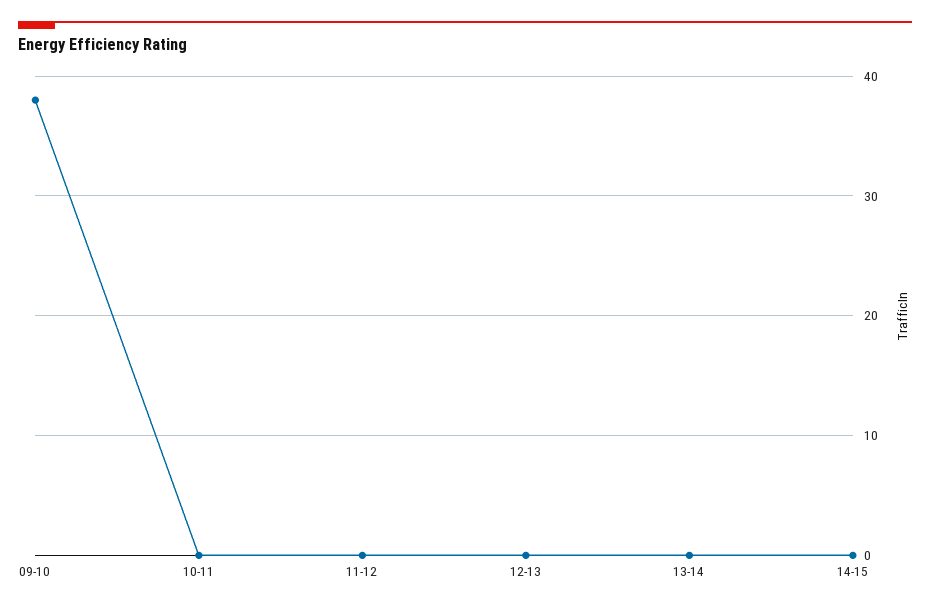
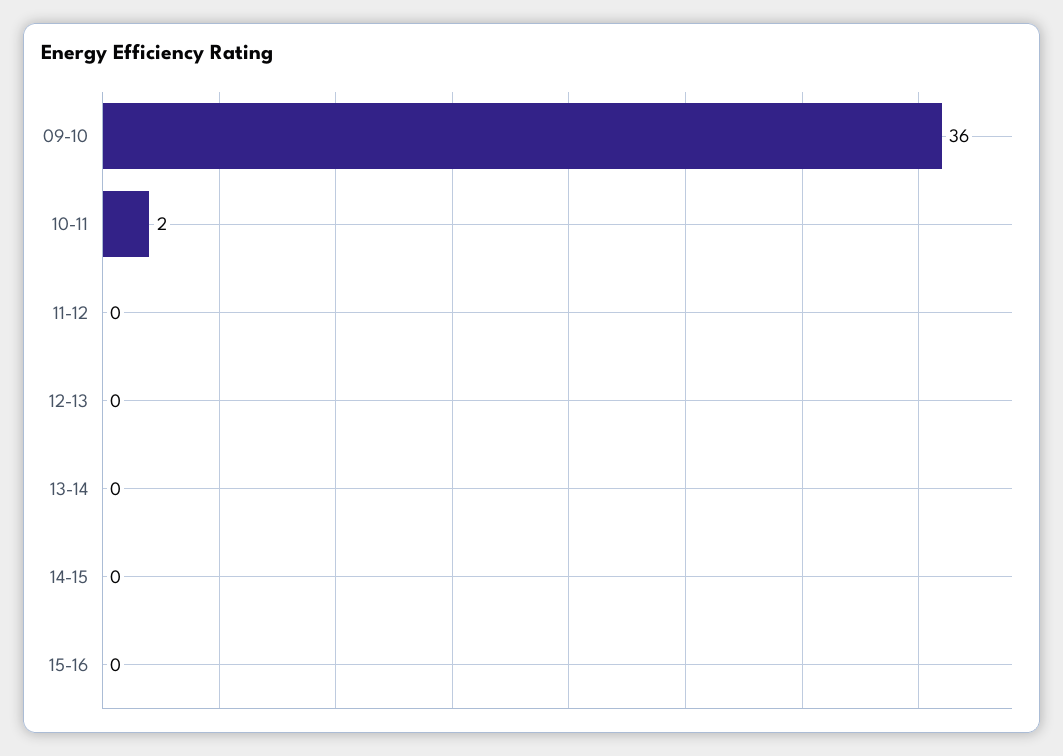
09-10: 38 -> 36
10-11: 0 -> 2
15-16: none -> 0

